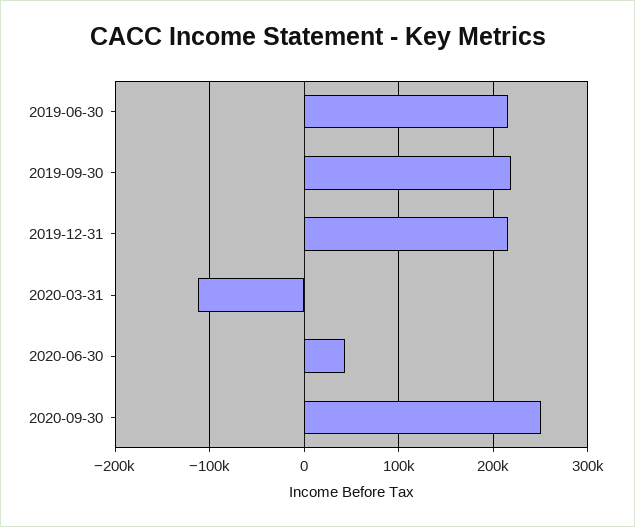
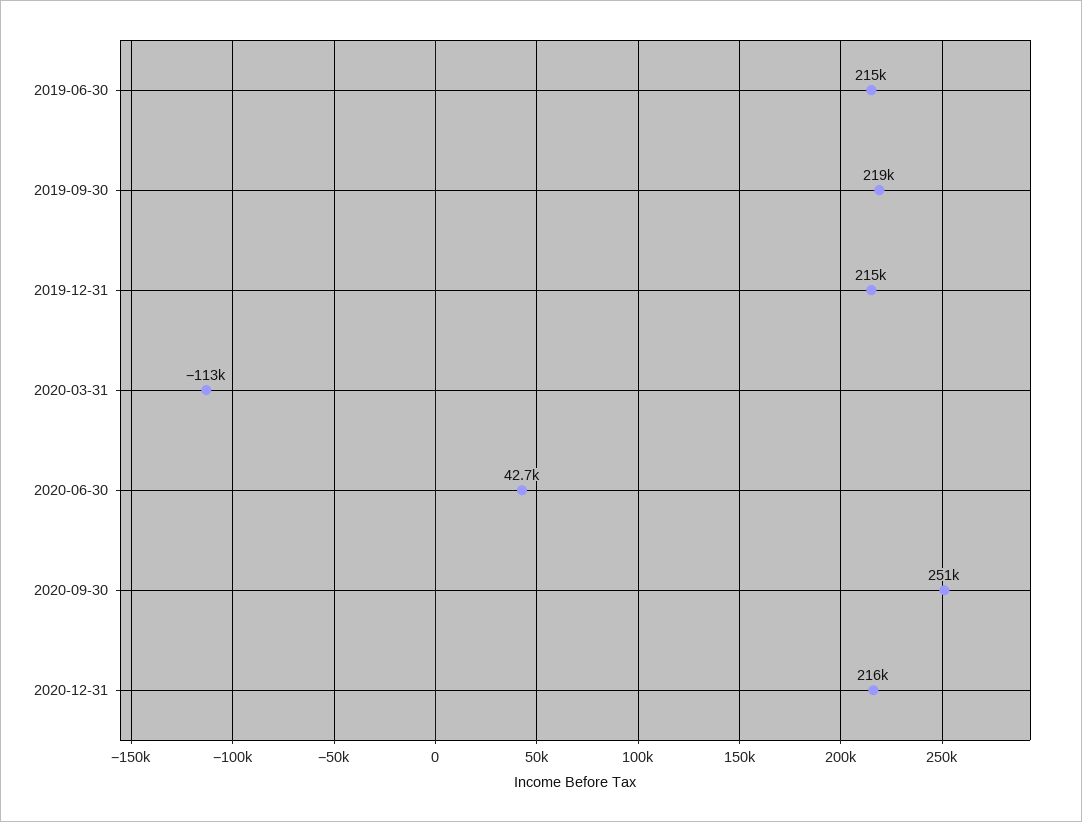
2020-12-31: none -> 216000

